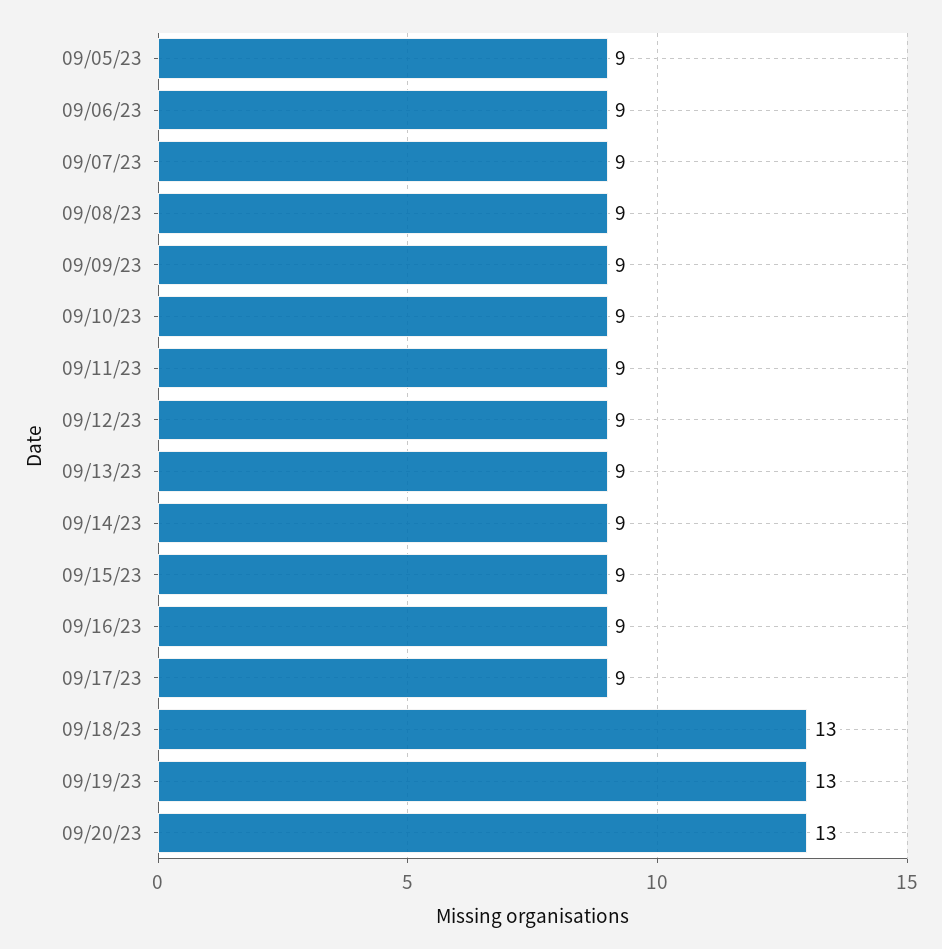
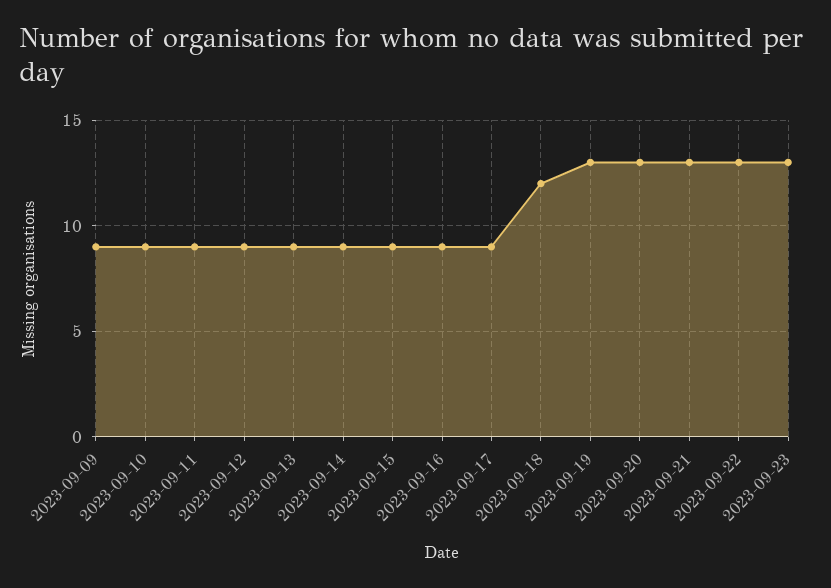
09/05/23: 9 -> none
09/06/23: 9 -> none
09/07/23: 9 -> none
09/08/23: 9 -> none
09/18/23: 13 -> 12
2023-09-21: none -> 13
2023-09-22: none -> 13
2023-09-23: none -> 13

